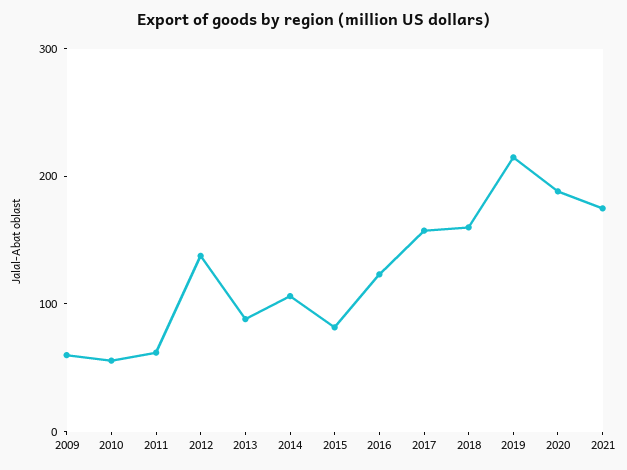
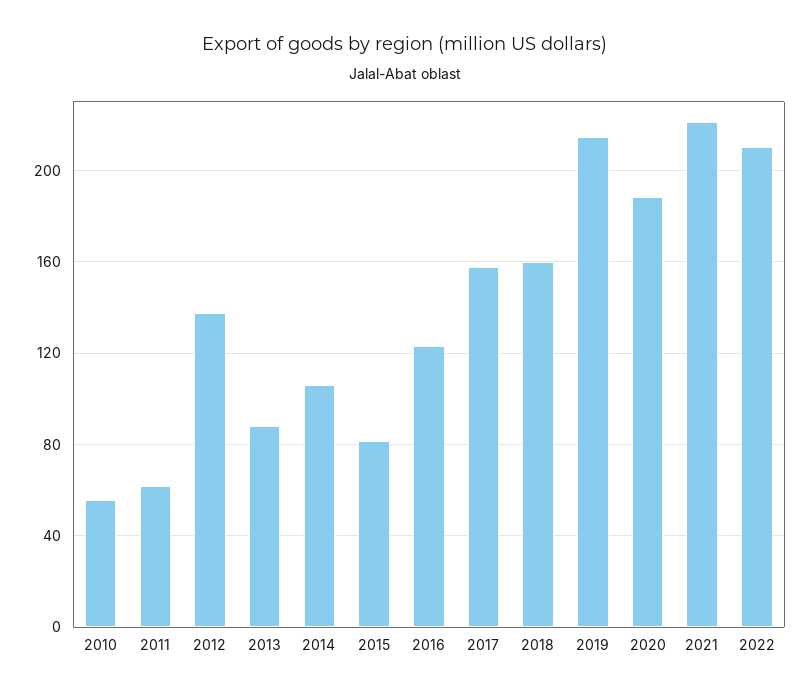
2009: 60 -> none
2021: 180 -> 220
2022: none -> 210

